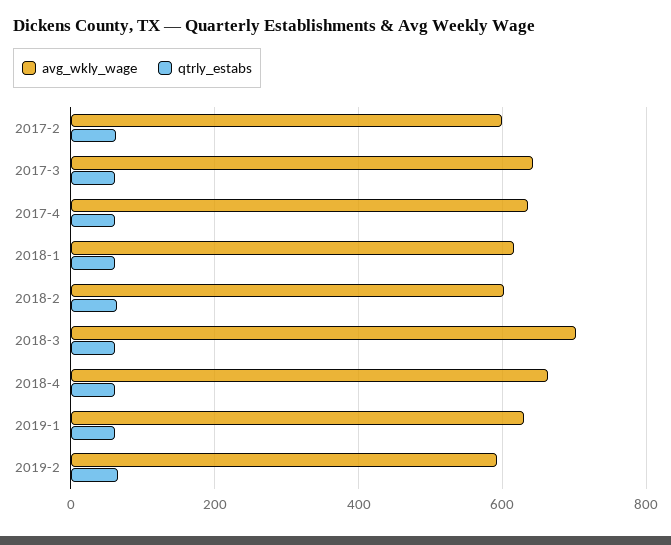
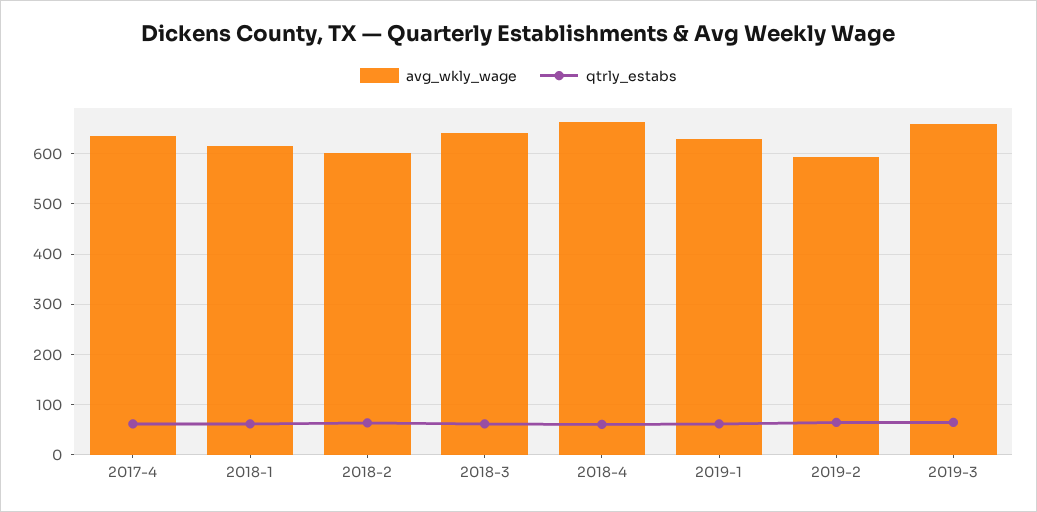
avg_wkly_wage, 2017-2: 600 -> none
qtrly_estabs, 2017-2: 60 -> none
avg_wkly_wage, 2017-3: 640 -> none
qtrly_estabs, 2017-3: 60 -> none
avg_wkly_wage, 2018-3: 700 -> 640
avg_wkly_wage, 2019-3: none -> 660
qtrly_estabs, 2019-3: none -> 60

